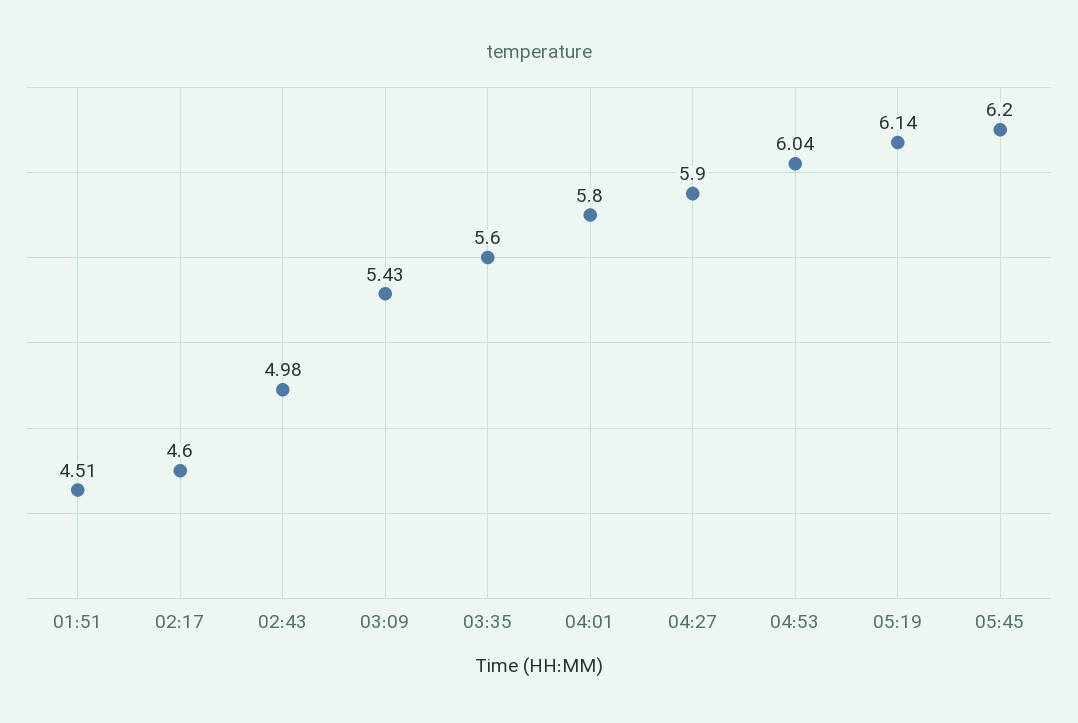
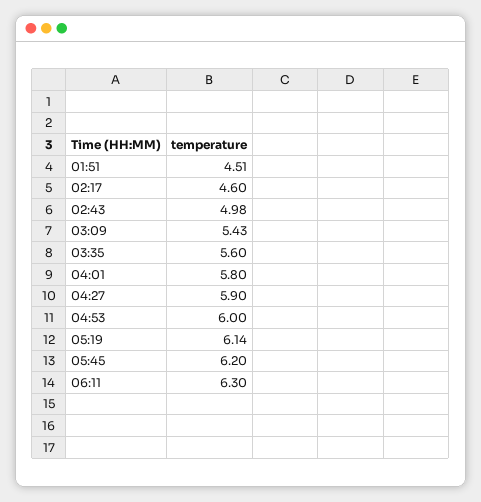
04:53: 6.04 -> 6
06:11: none -> 6.3

